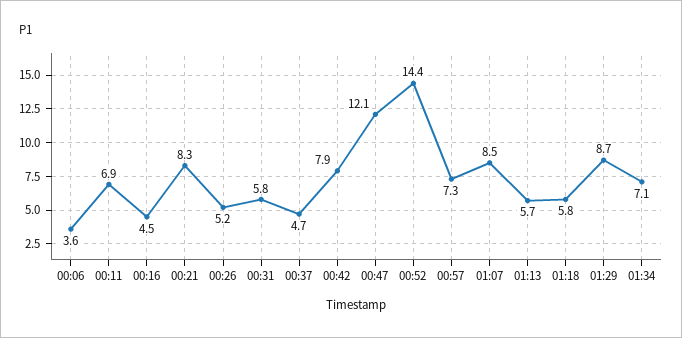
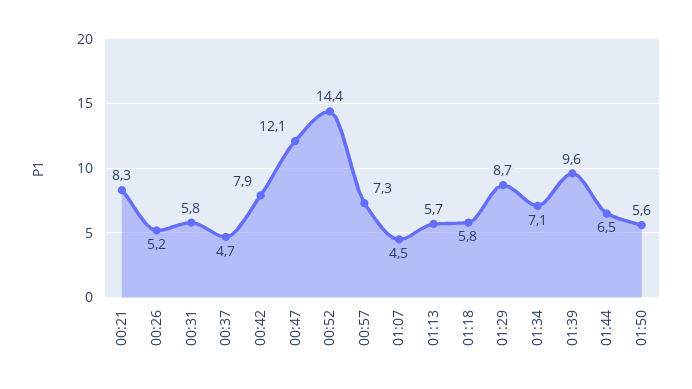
00:06: 3.6 -> none
00:11: 6.9 -> none
00:16: 4.5 -> none
01:07: 8.5 -> 4.5
01:39: none -> 9.6
01:44: none -> 6.5
01:50: none -> 5.6

